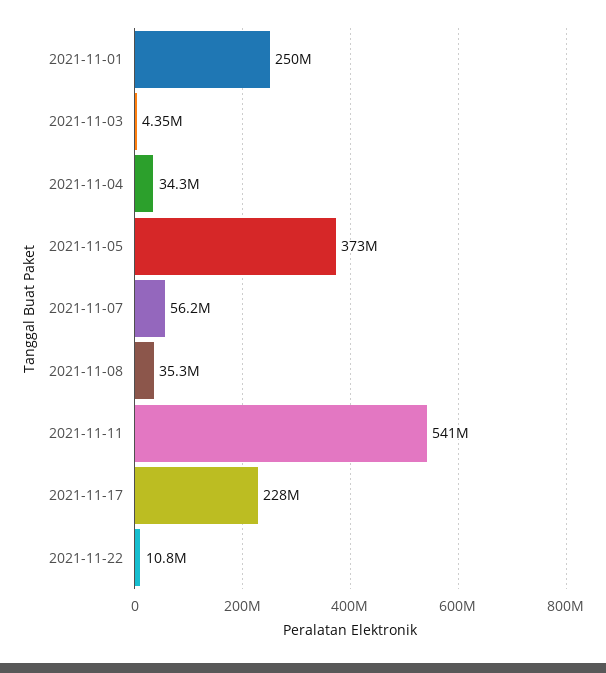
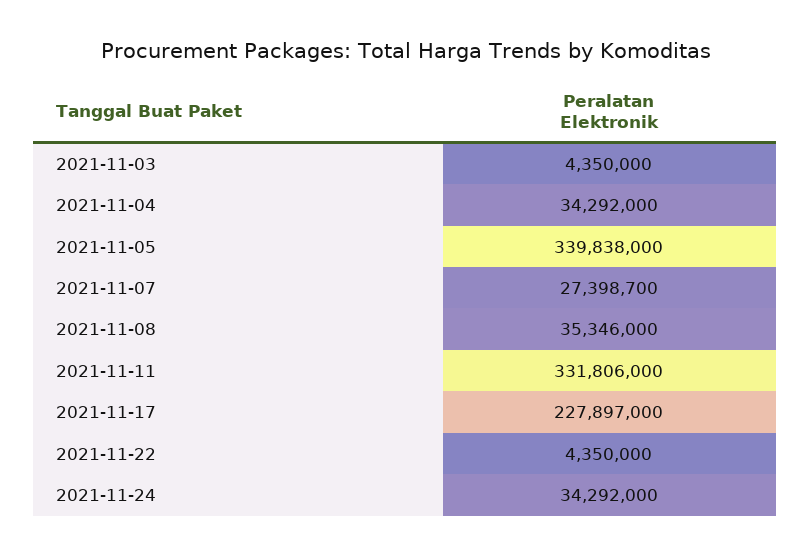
2021-11-01: 250000000 -> none
2021-11-05: 373000000 -> 339838000
2021-11-07: 56200000 -> 27398700
2021-11-11: 541000000 -> 331806000
2021-11-22: 10800000 -> 4350000
2021-11-24: none -> 34292000

